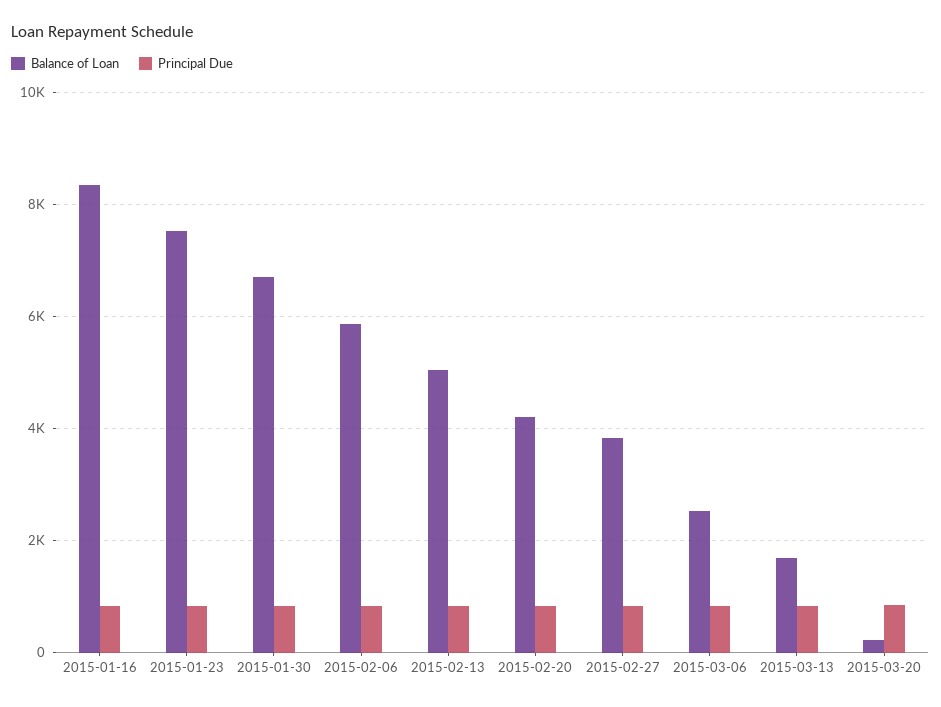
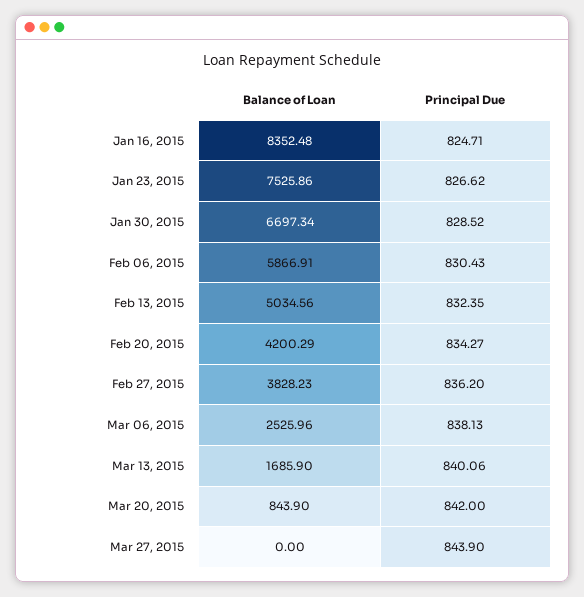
Balance of Loan, 2015-03-20: 200 -> 843.9
Balance of Loan, Mar 27, 2015: none -> 0
Principal Due, Mar 27, 2015: none -> 843.9

